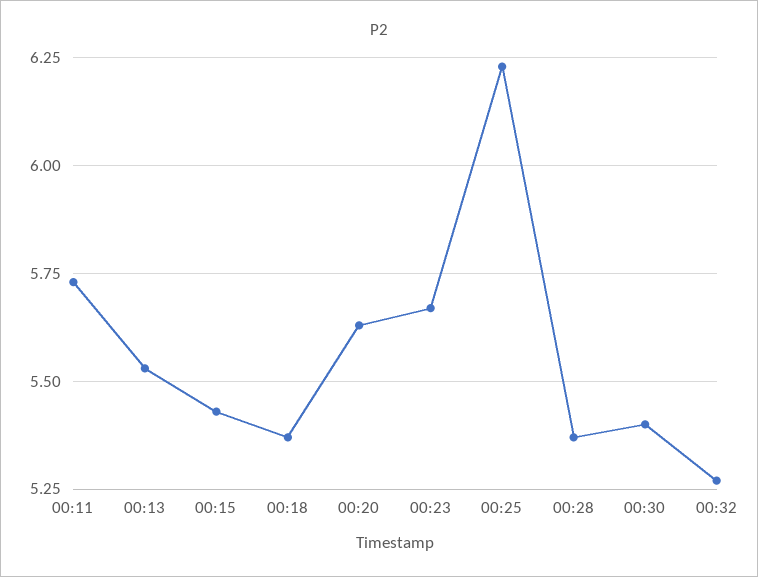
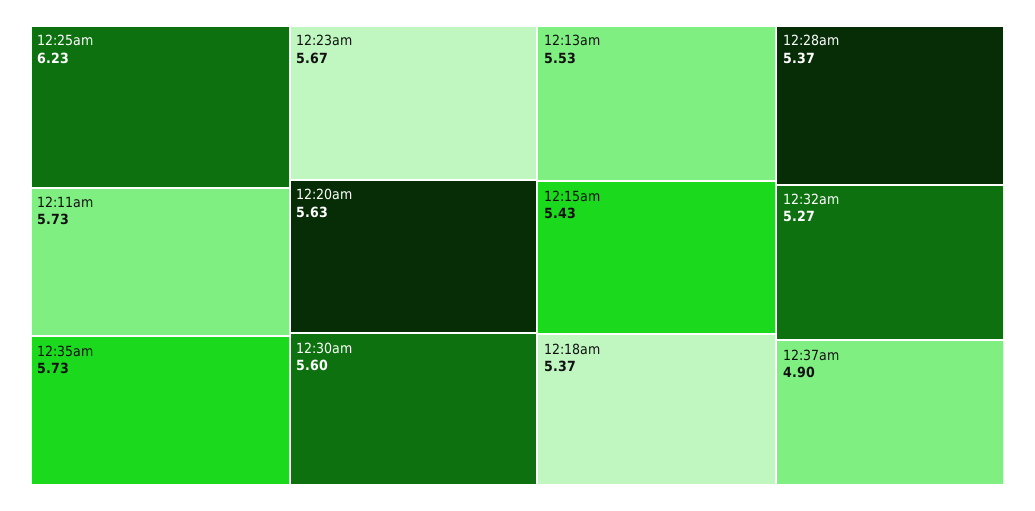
00:30: 5.4 -> 5.6
12:35am: none -> 5.73
12:37am: none -> 4.9

